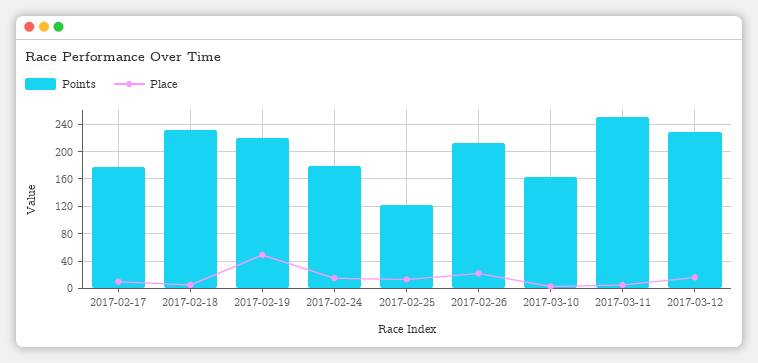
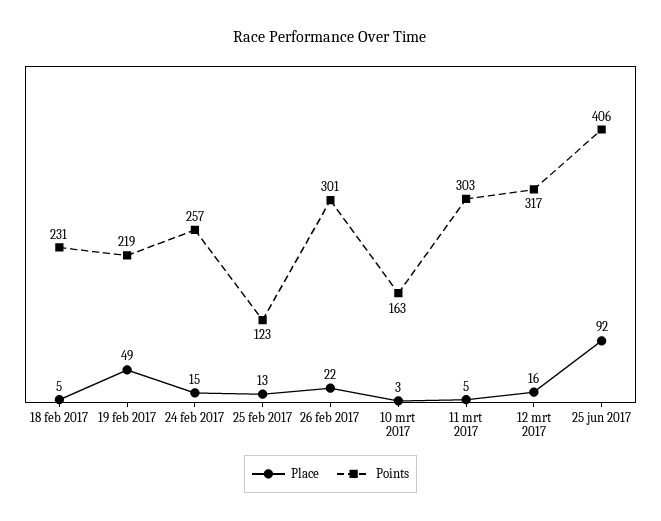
Points, 2017-02-17: 180 -> none
Place, 2017-02-17: 10 -> none
Points, 2017-02-24: 180 -> 257
Points, 2017-02-26: 210 -> 301
Points, 2017-03-11: 250 -> 303
Points, 2017-03-12: 230 -> 317
Place, 25 jun 2017: none -> 92
Points, 25 jun 2017: none -> 406

